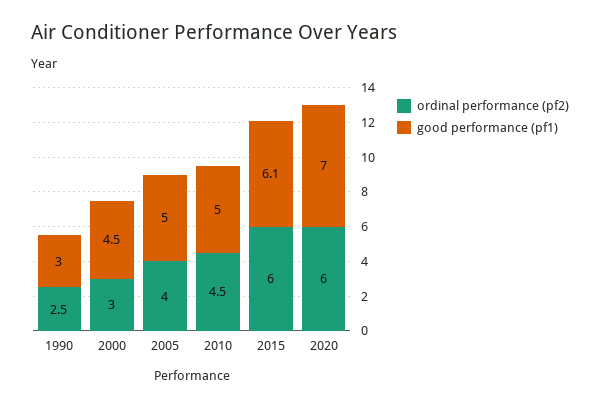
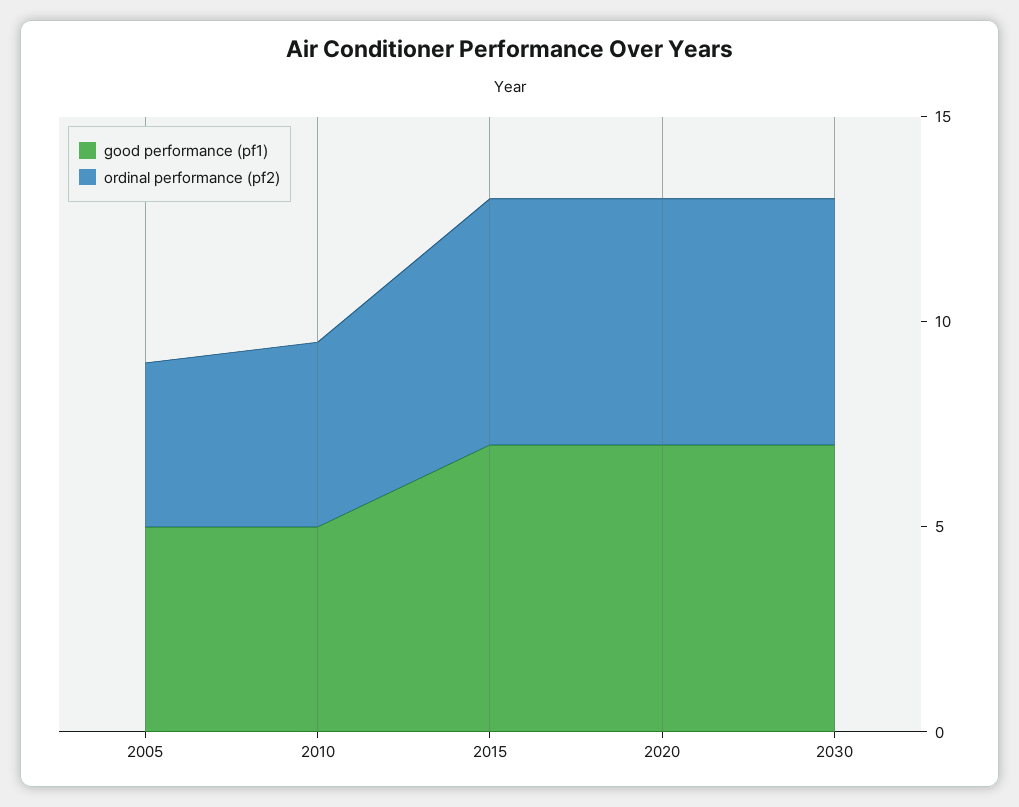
ordinal performance (pf2), 1990: 2.5 -> none
good performance (pf1), 1990: 3 -> none
ordinal performance (pf2), 2000: 3 -> none
good performance (pf1), 2000: 4.5 -> none
good performance (pf1), 2015: 6.1 -> 7
good performance (pf1), 2030: none -> 7
ordinal performance (pf2), 2030: none -> 6

